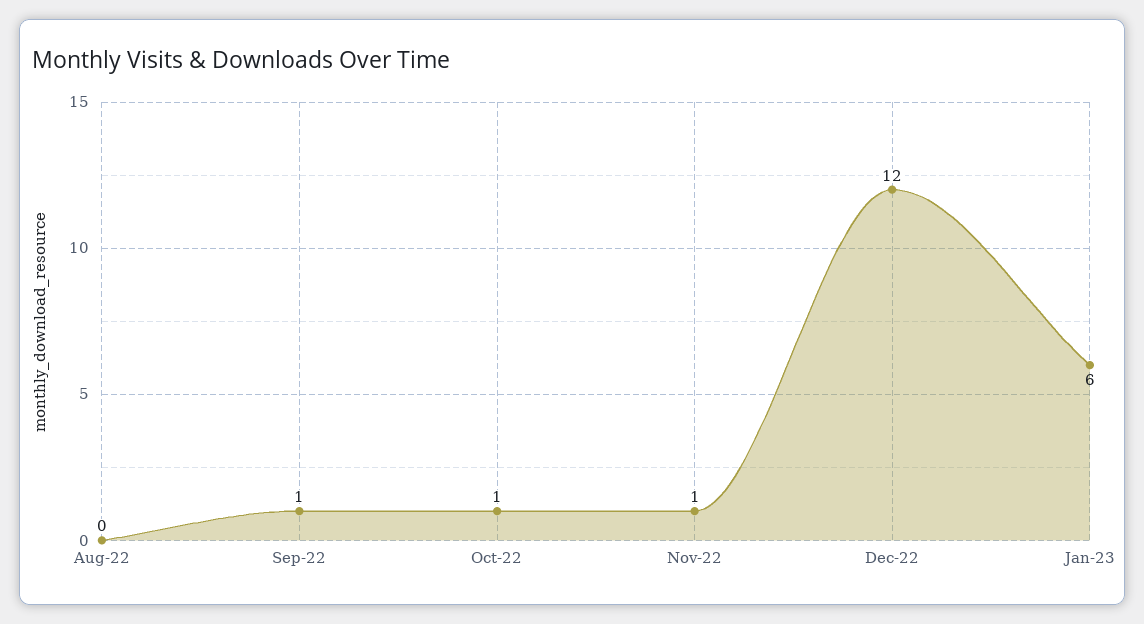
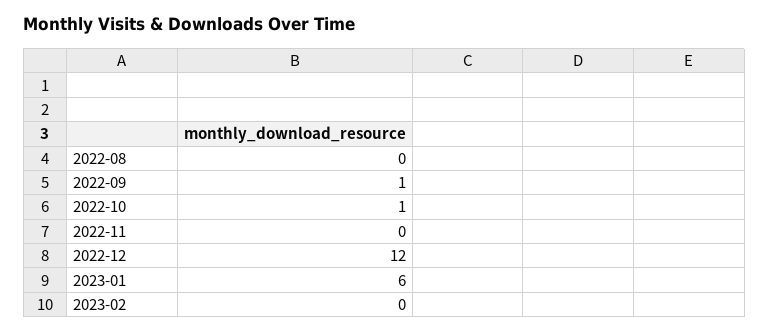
Nov-22: 1 -> 0
2023-02: none -> 0

